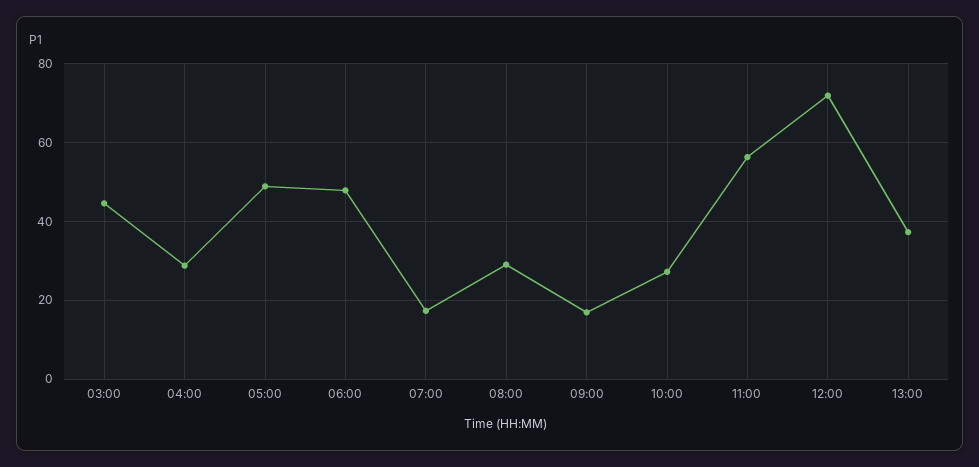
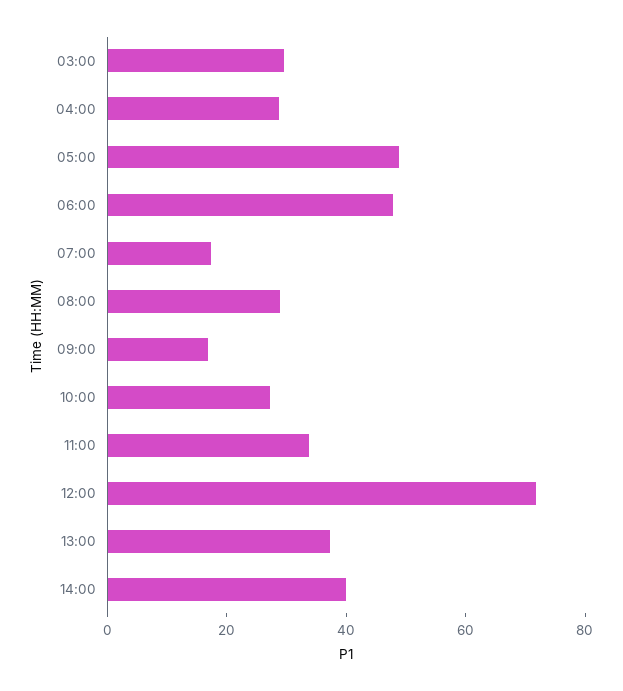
03:00: 44 -> 30
11:00: 56 -> 35
14:00: none -> 40

